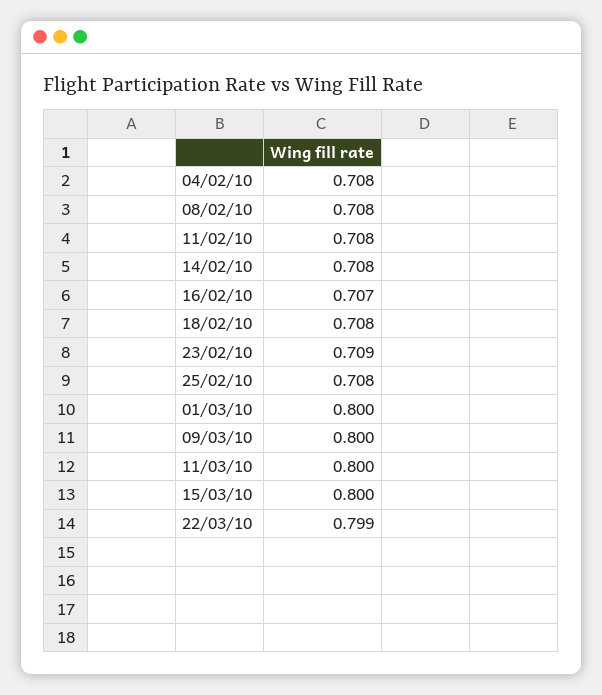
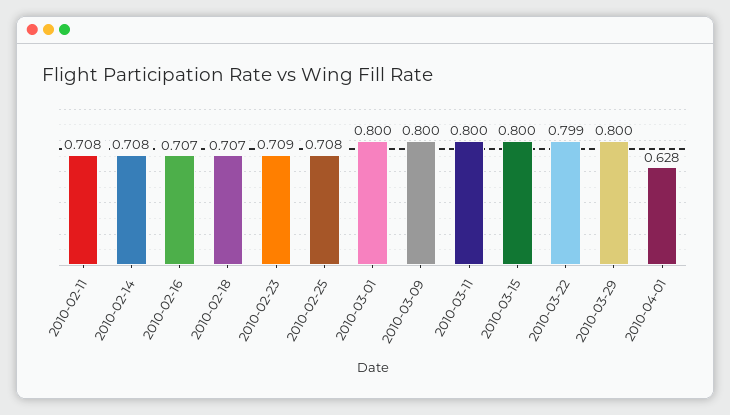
04/02/10: 0.708 -> none
08/02/10: 0.708 -> none
18/02/10: 0.708 -> 0.707
2010-03-29: none -> 0.8
2010-04-01: none -> 0.628

